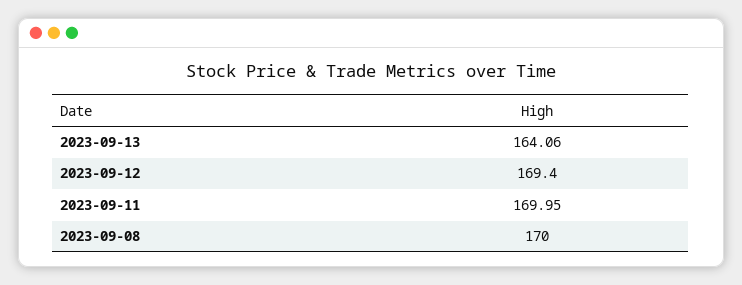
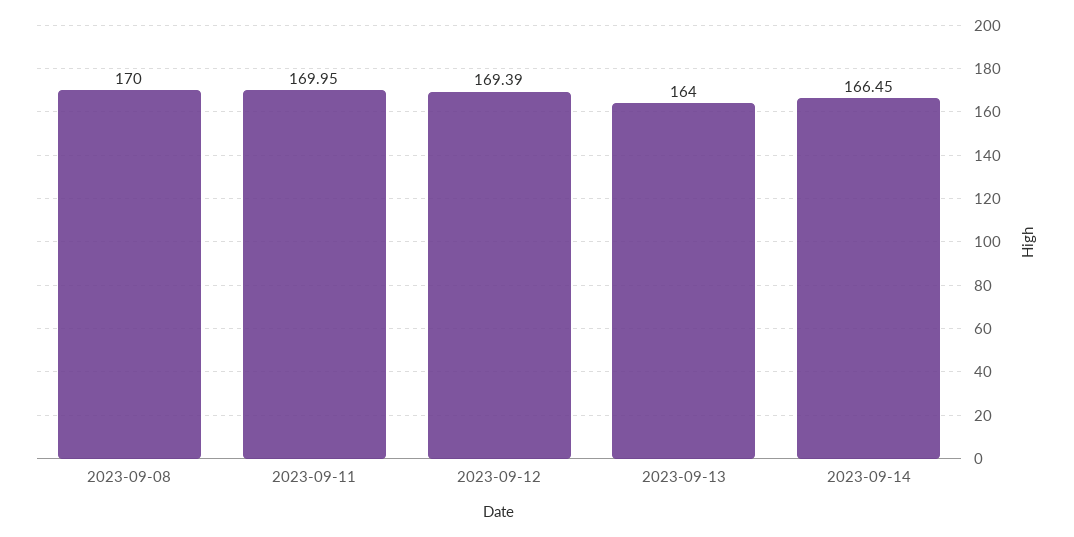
2023-09-13: 164.06 -> 164
2023-09-12: 169.4 -> 169.39
2023-09-14: none -> 166.45

